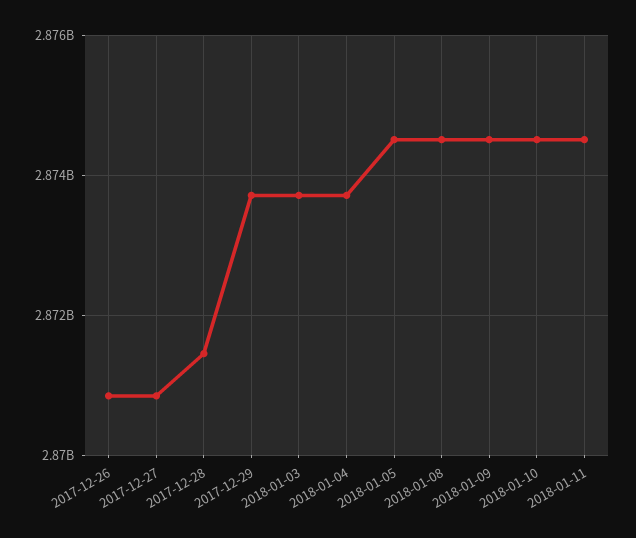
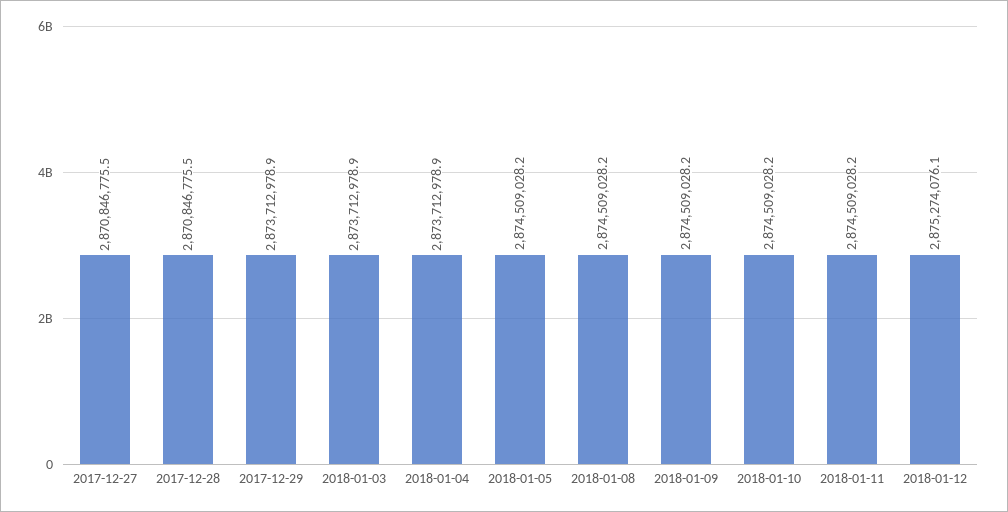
2017-12-26: 2870800000 -> none
2017-12-28: 2871400000 -> 2870846775.5
2018-01-12: none -> 2875274076.1

